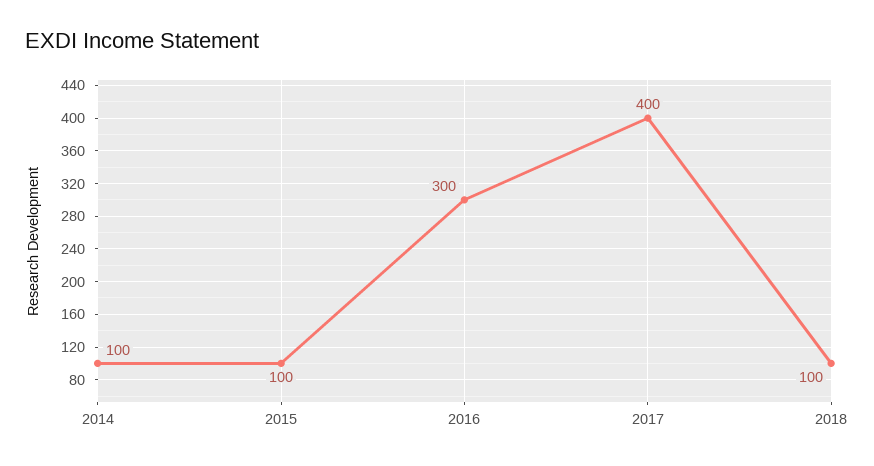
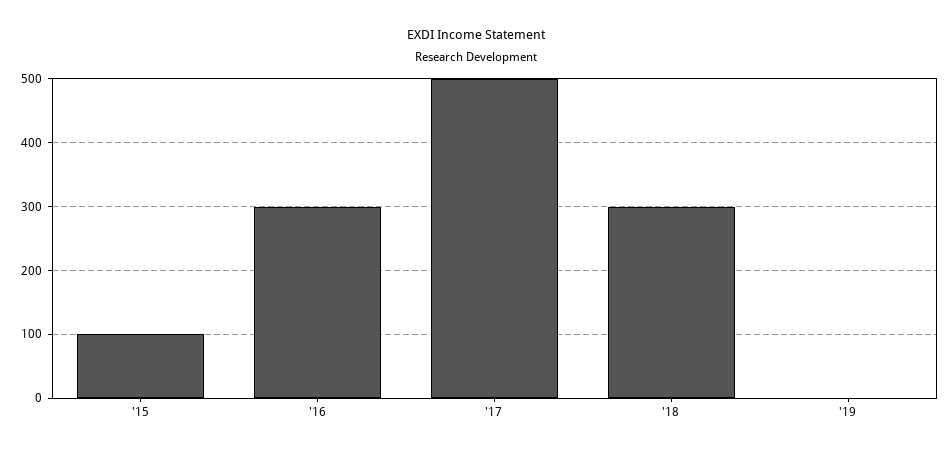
2014: 100 -> none
2017: 400 -> 500
2018: 100 -> 300
'19: none -> 0

